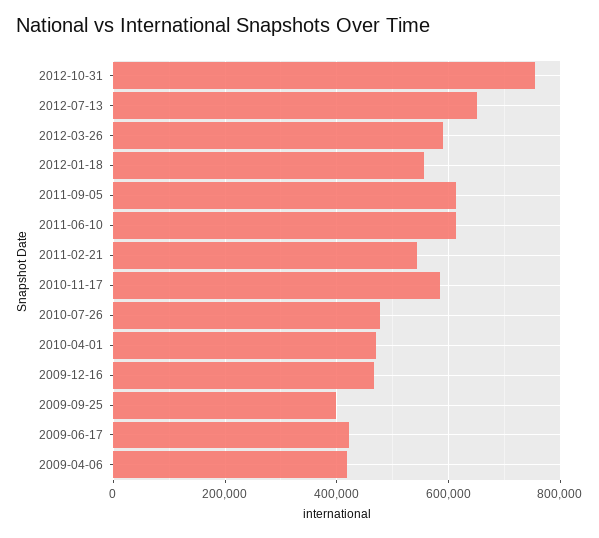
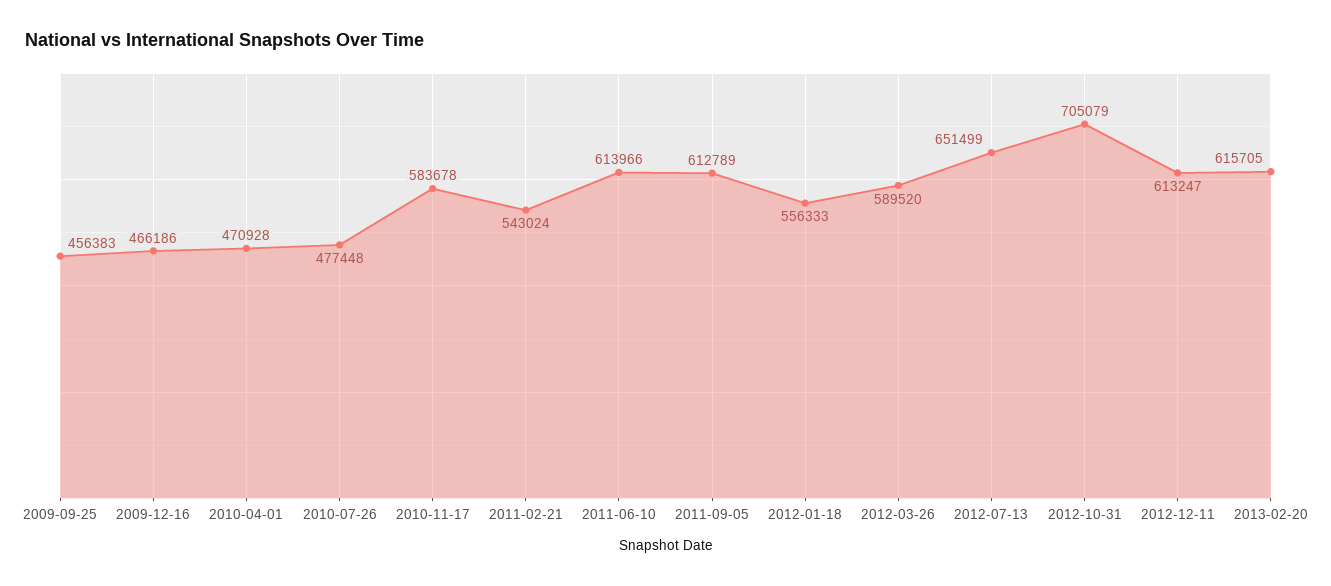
2012-10-31: 760000 -> 705079
2009-09-25: 400000 -> 456383
2009-06-17: 420000 -> none
2009-04-06: 420000 -> none
2012-12-11: none -> 613247
2013-02-20: none -> 615705

